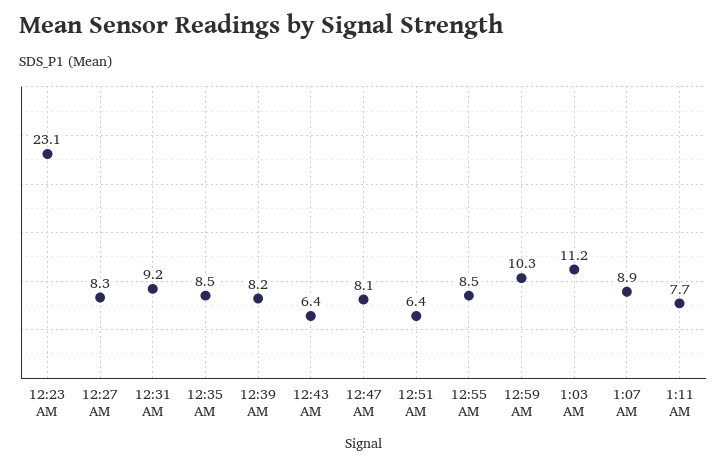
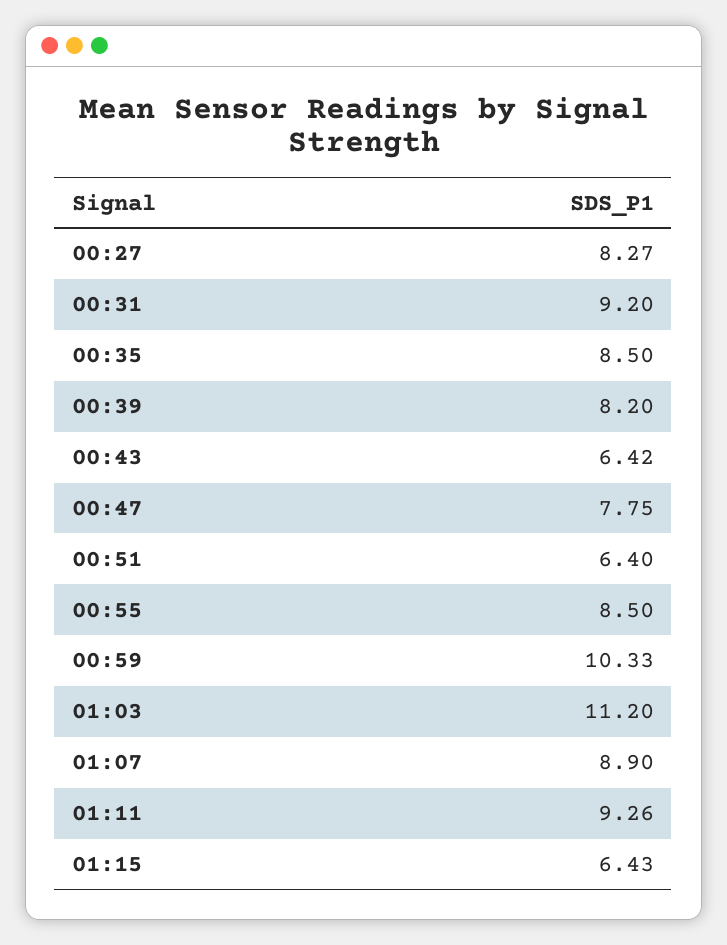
12:23 AM: 23.1 -> none
12:47 AM: 8.1 -> 7.75
1:11 AM: 7.7 -> 9.26
01:15: none -> 6.43

